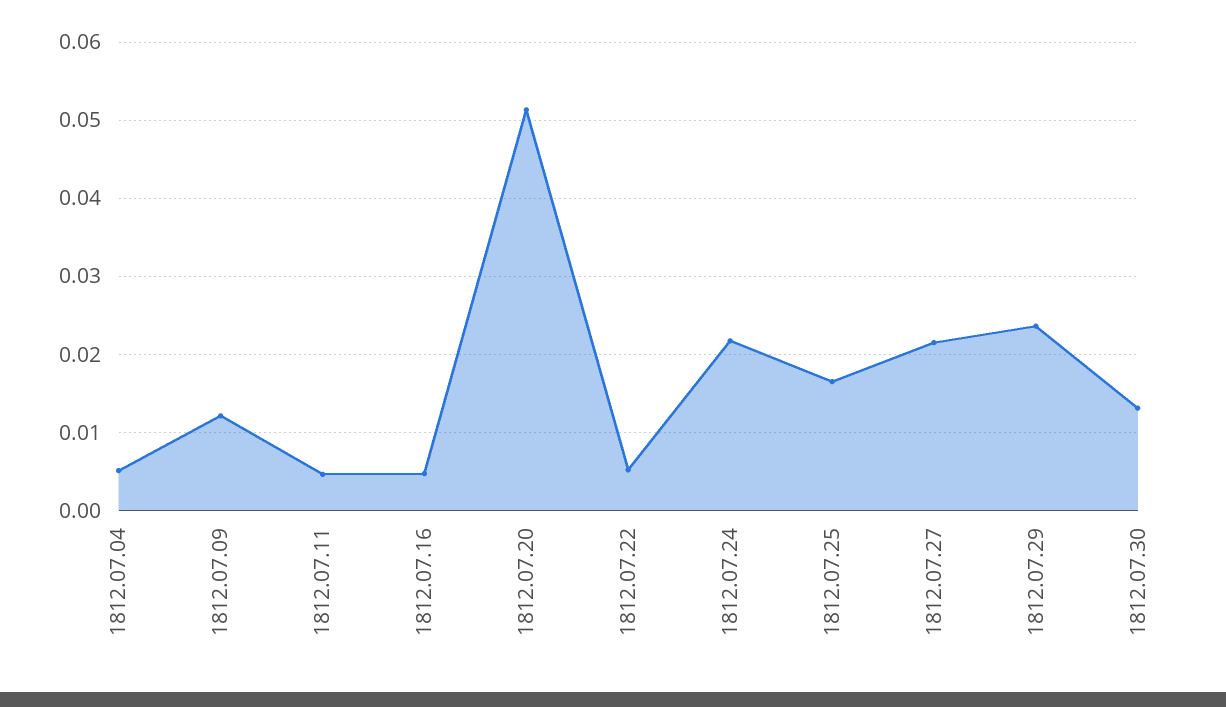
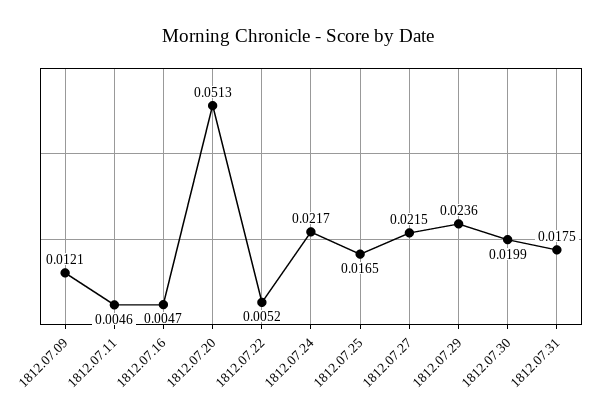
1812.07.04: 0.005 -> none
1812.07.30: 0.013 -> 0.0199
1812.07.31: none -> 0.0175

